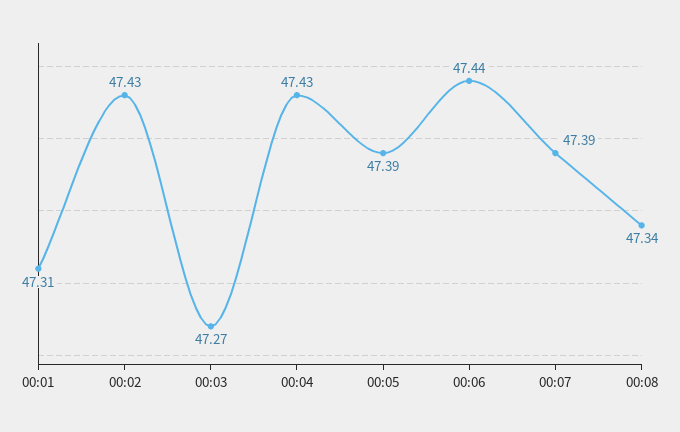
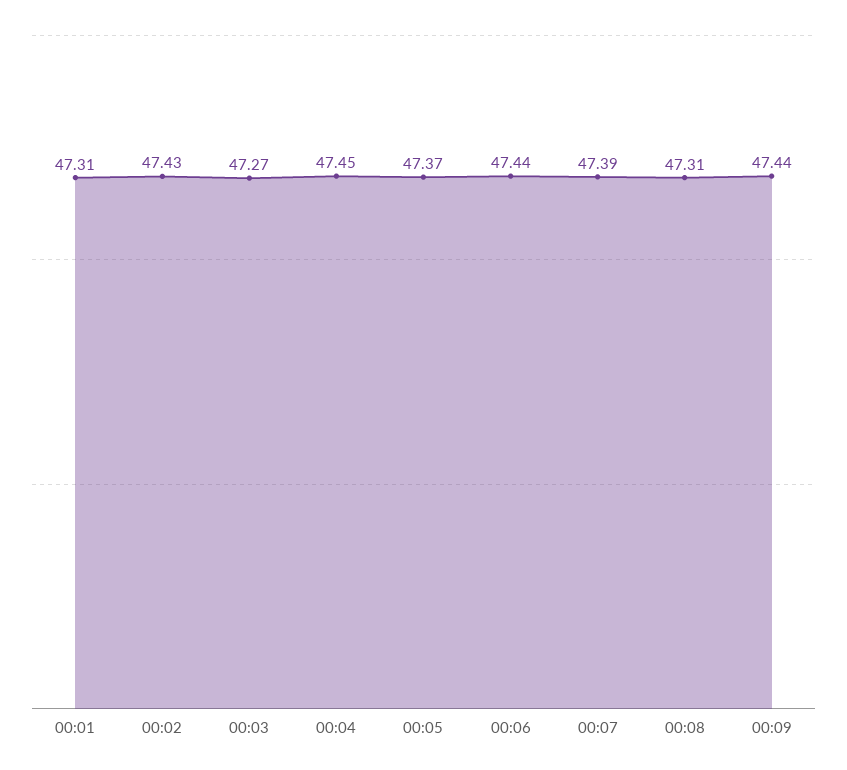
00:04: 47.43 -> 47.45
00:05: 47.39 -> 47.37
00:08: 47.34 -> 47.31
00:09: none -> 47.44

